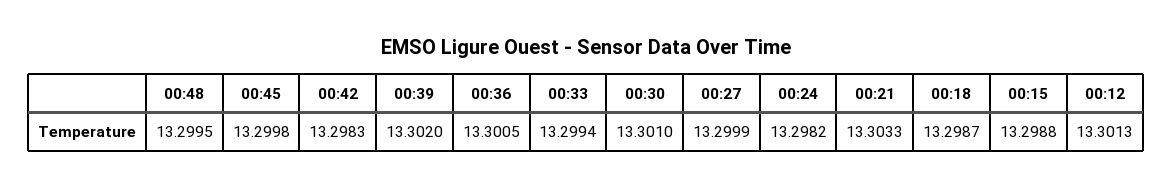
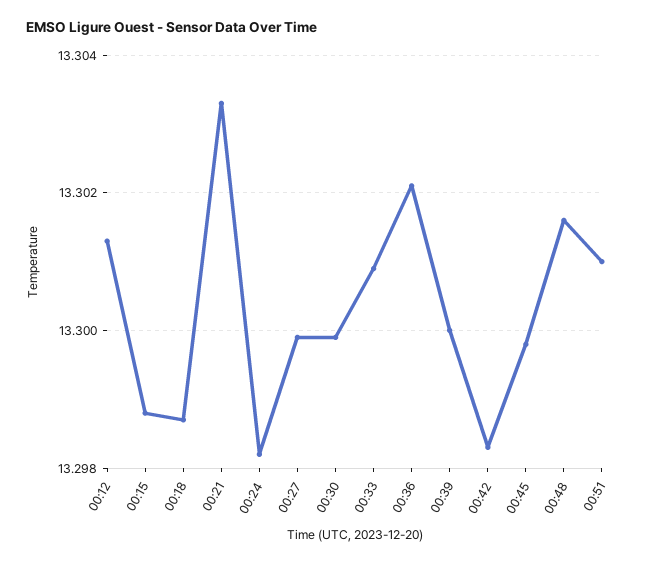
00:48: 13.2995 -> 13.3015
00:39: 13.302 -> 13.3
00:36: 13.3005 -> 13.302
00:33: 13.2994 -> 13.301
00:30: 13.301 -> 13.3
00:51: none -> 13.301

